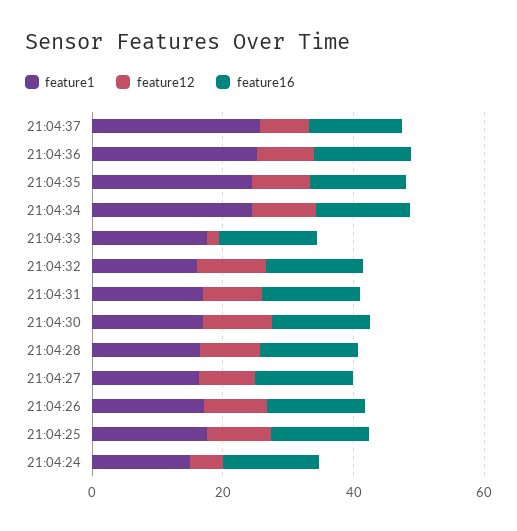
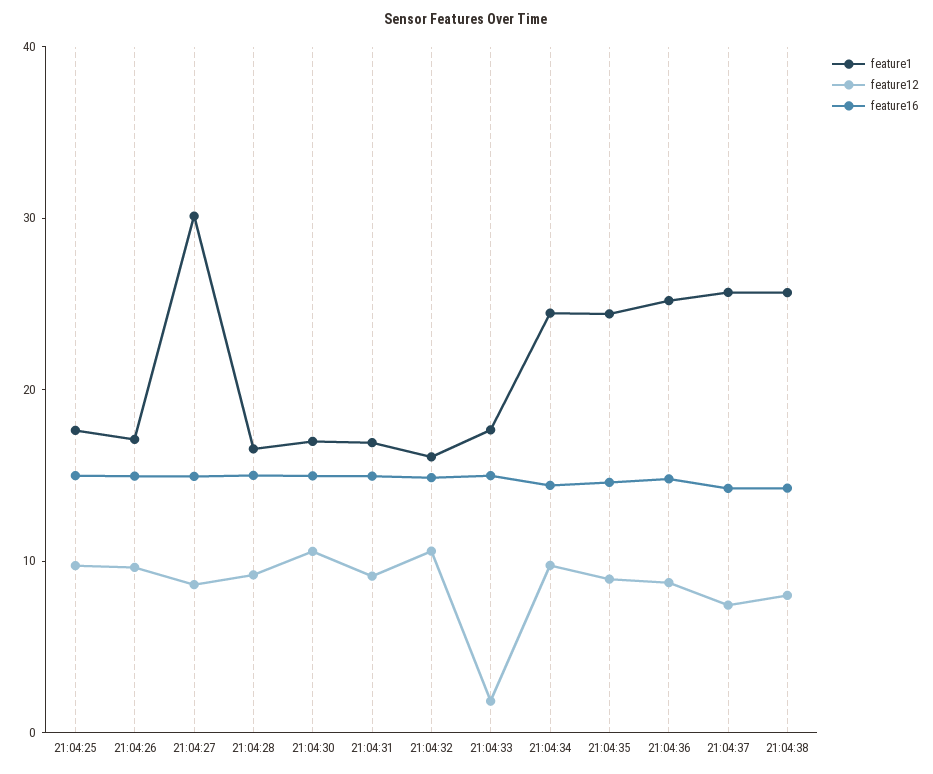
feature1, 21:04:27: 15 -> 30
feature1, 21:04:24: 15 -> none
feature12, 21:04:24: 5 -> none
feature16, 21:04:24: 15 -> none
feature1, 21:04:38: none -> 26
feature12, 21:04:38: none -> 8
feature16, 21:04:38: none -> 14

